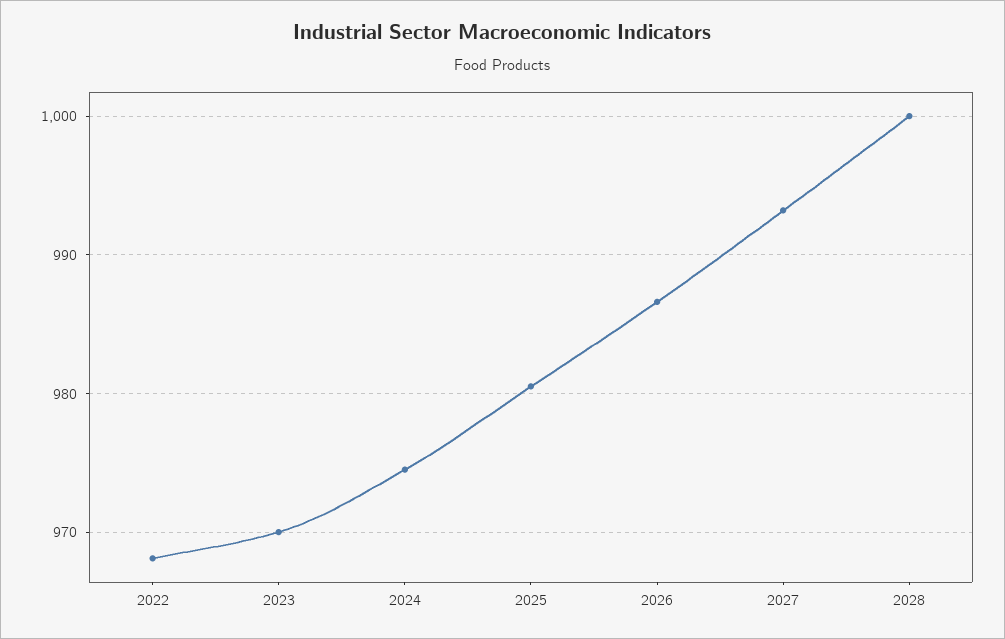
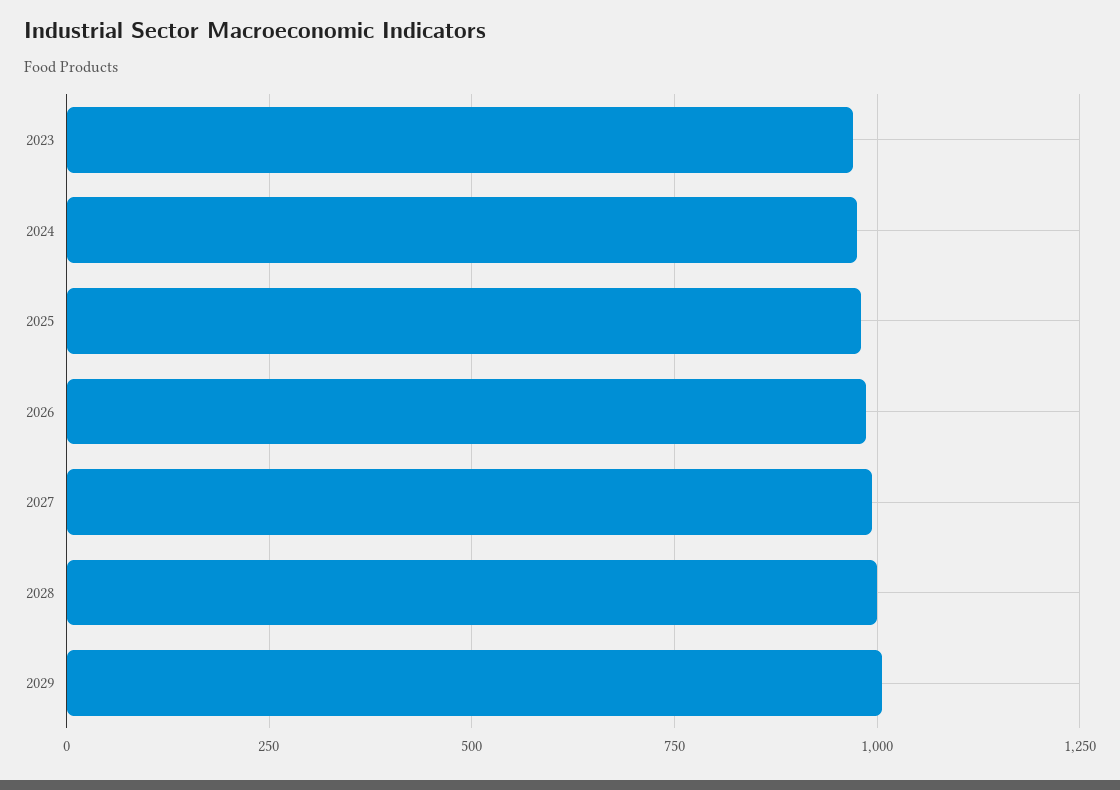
2022: 968 -> none
2029: none -> 1000

